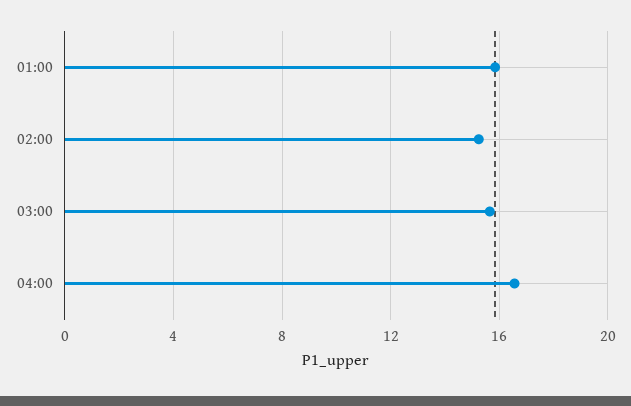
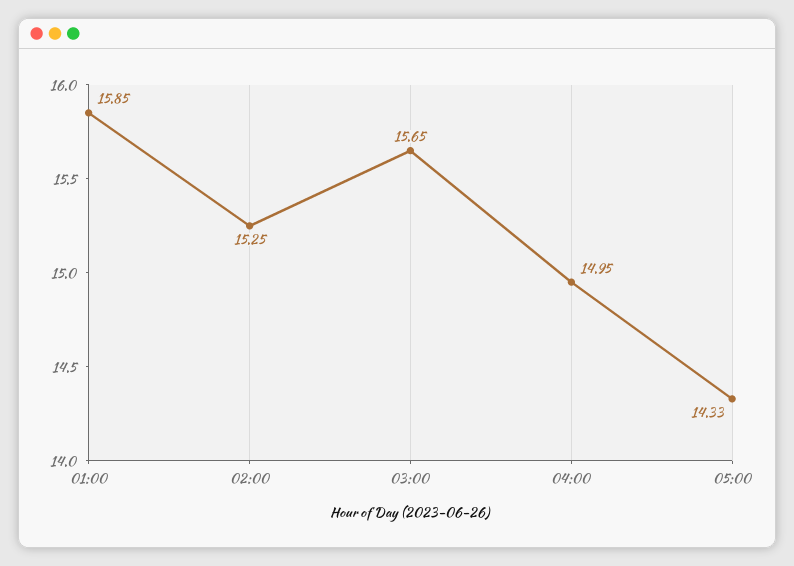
04:00: 16.5 -> 14.95
05:00: none -> 14.33

